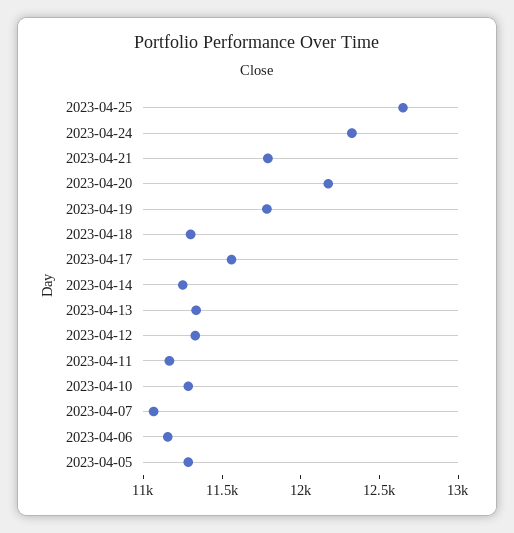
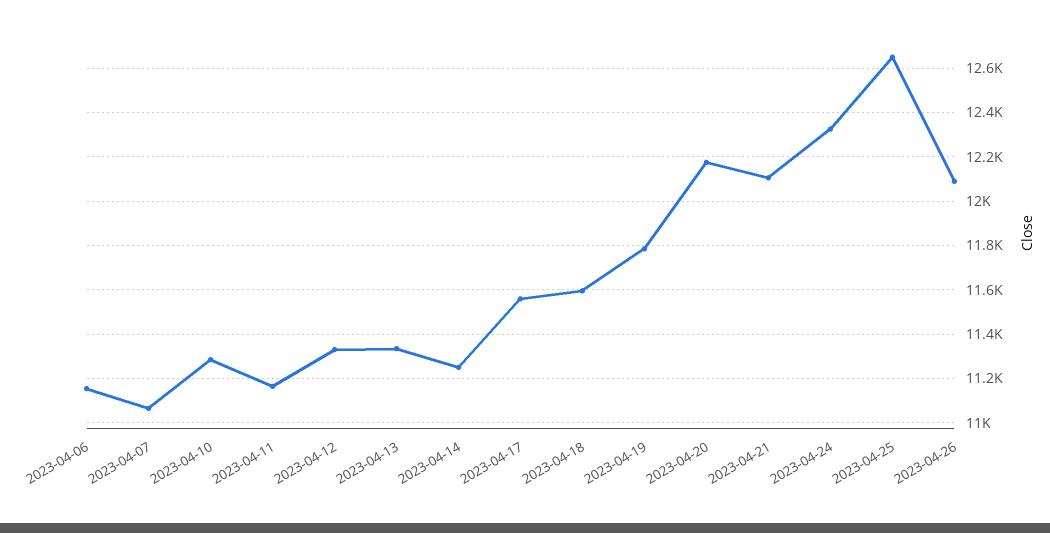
2023-04-21: 11800 -> 12100
2023-04-18: 11300 -> 11600
2023-04-05: 11300 -> none
2023-04-26: none -> 12100

